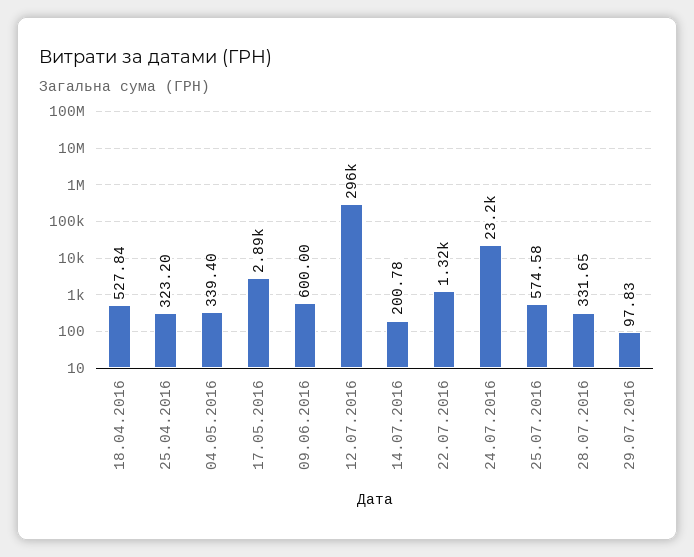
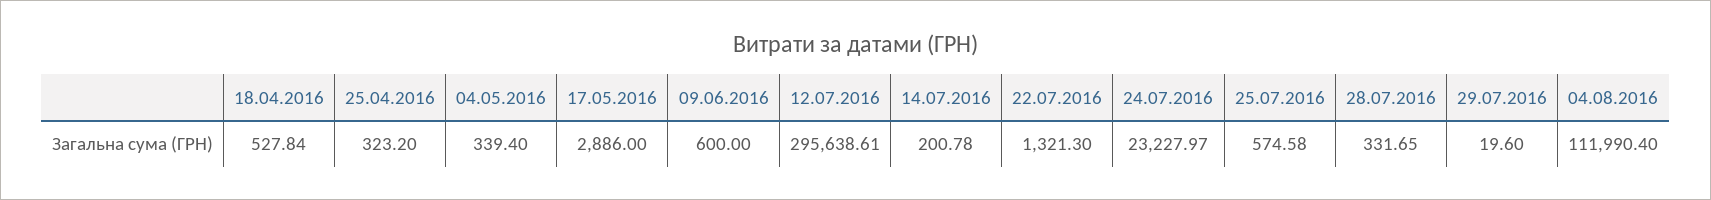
29.07.2016: 97.83 -> 19.6
04.08.2016: none -> 111990.4

